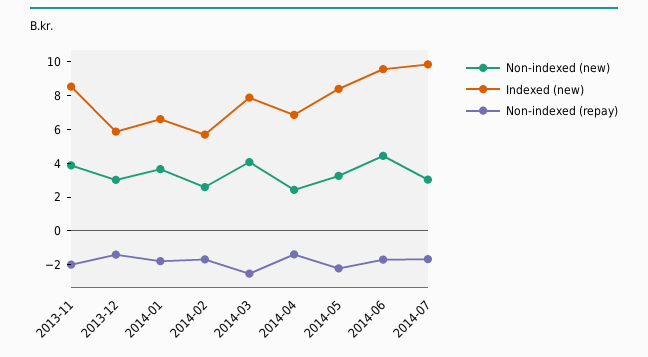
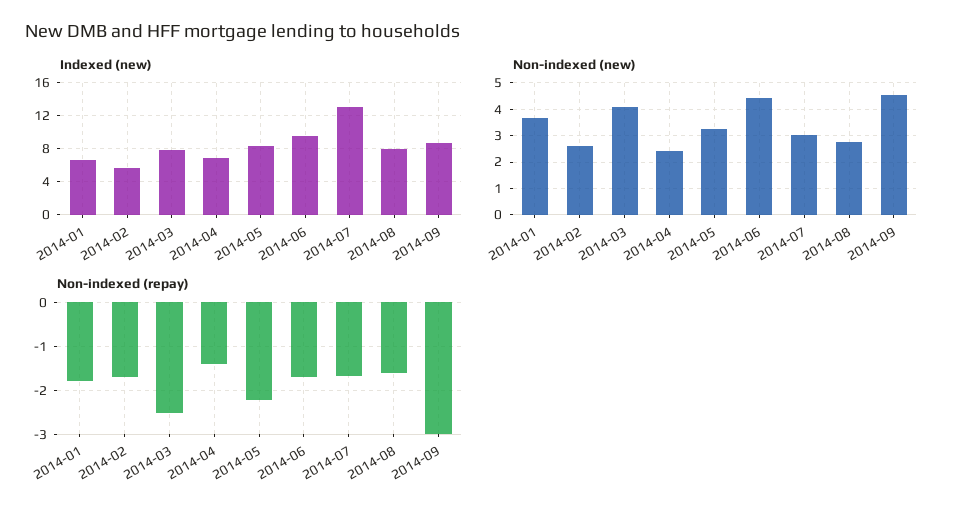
Non-indexed (new), 2013-11: 4 -> none
Indexed (new), 2013-11: 8.5 -> none
Non-indexed (repay), 2013-11: -2 -> none
Non-indexed (new), 2013-12: 3 -> none
Indexed (new), 2013-12: 6 -> none
Non-indexed (repay), 2013-12: -1.5 -> none
Indexed (new), 2014-07: 10 -> 13
Indexed (new), 2014-08: none -> 8
Indexed (new), 2014-09: none -> 9
Non-indexed (new), 2014-08: none -> 2.75
Non-indexed (new), 2014-09: none -> 4.5
Non-indexed (repay), 2014-08: none -> -1.6
Non-indexed (repay), 2014-09: none -> -3

